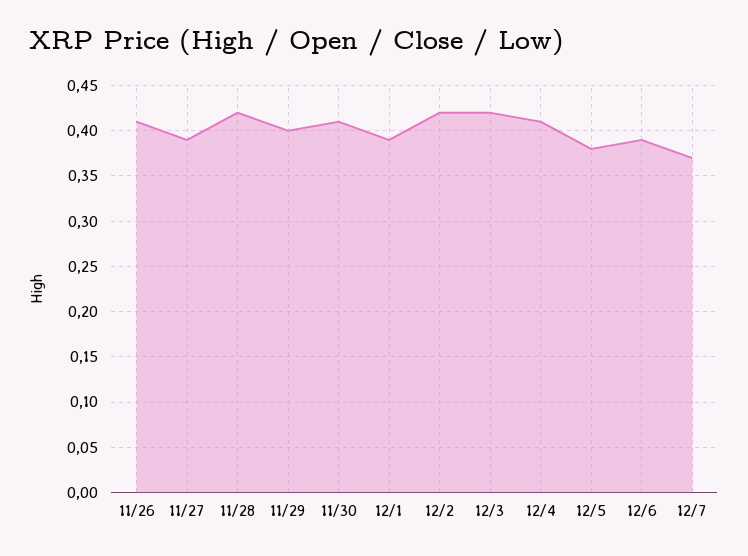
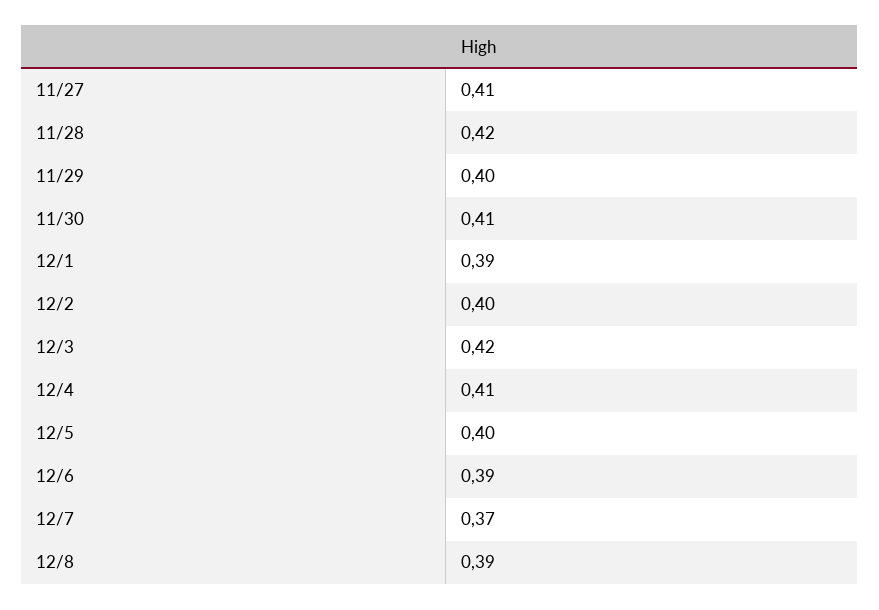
11/26: 0.41 -> none
11/27: 0.39 -> 0.41
12/2: 0.42 -> 0.4
12/5: 0.38 -> 0.4
12/8: none -> 0.39

